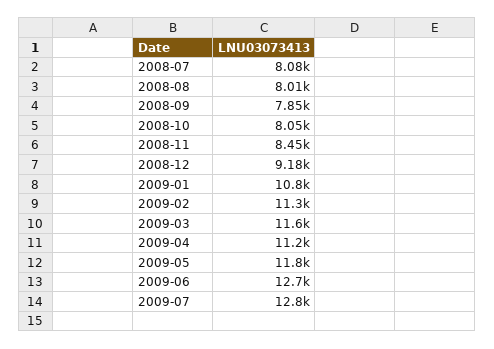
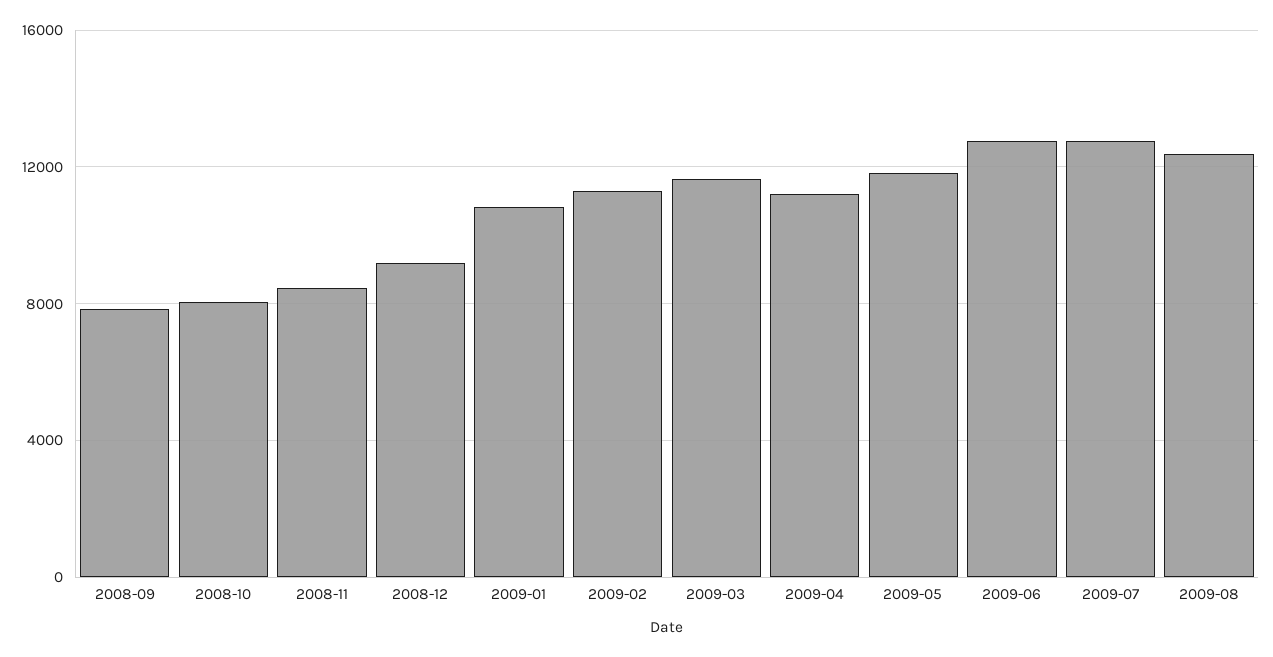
2008-07: 8080 -> none
2008-08: 8010 -> none
2009-08: none -> 12500

